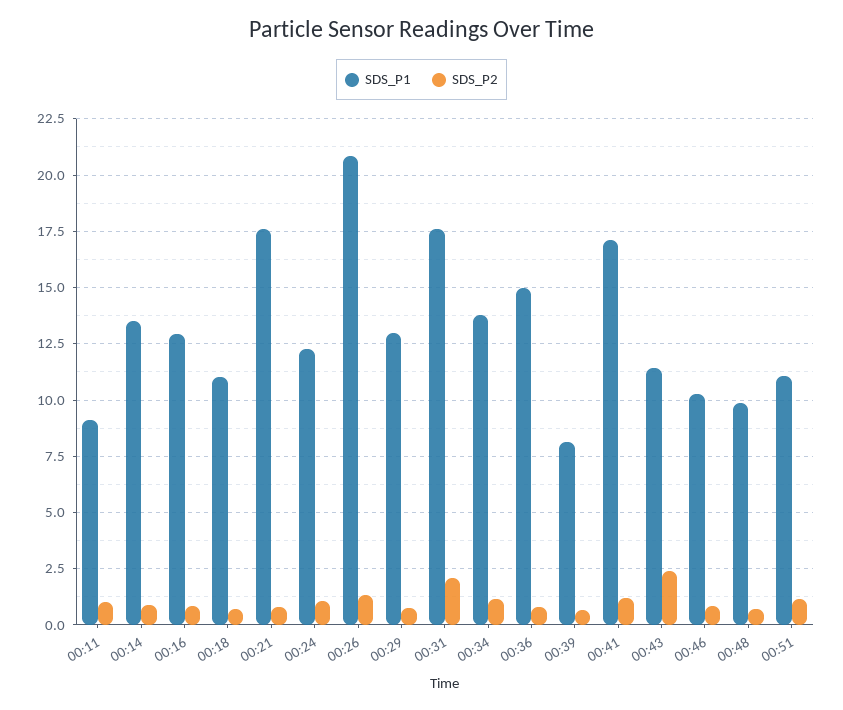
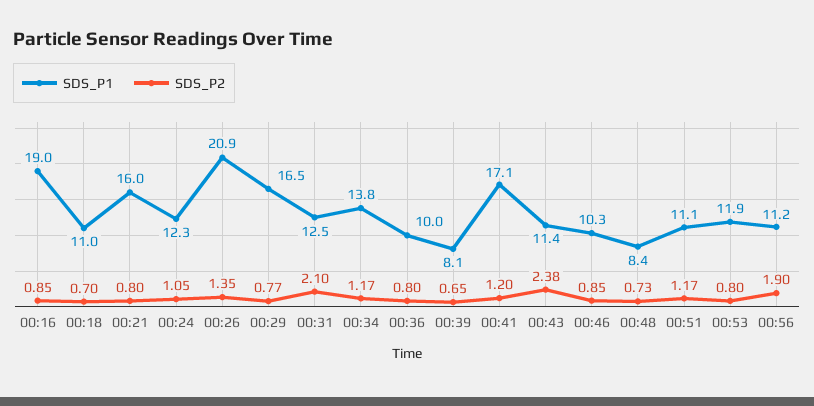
SDS_P1, 00:11: 9 -> none
SDS_P2, 00:11: 1 -> none
SDS_P1, 00:14: 13.5 -> none
SDS_P2, 00:14: 1 -> none
SDS_P1, 00:16: 13 -> 19
SDS_P1, 00:21: 17.5 -> 16
SDS_P1, 00:29: 13 -> 16.5
SDS_P1, 00:31: 17.5 -> 12.5
SDS_P1, 00:36: 15 -> 10
SDS_P1, 00:48: 10 -> 8.4
SDS_P1, 00:53: none -> 11.9
SDS_P2, 00:53: none -> 0.8
SDS_P1, 00:56: none -> 11.2
SDS_P2, 00:56: none -> 1.9

